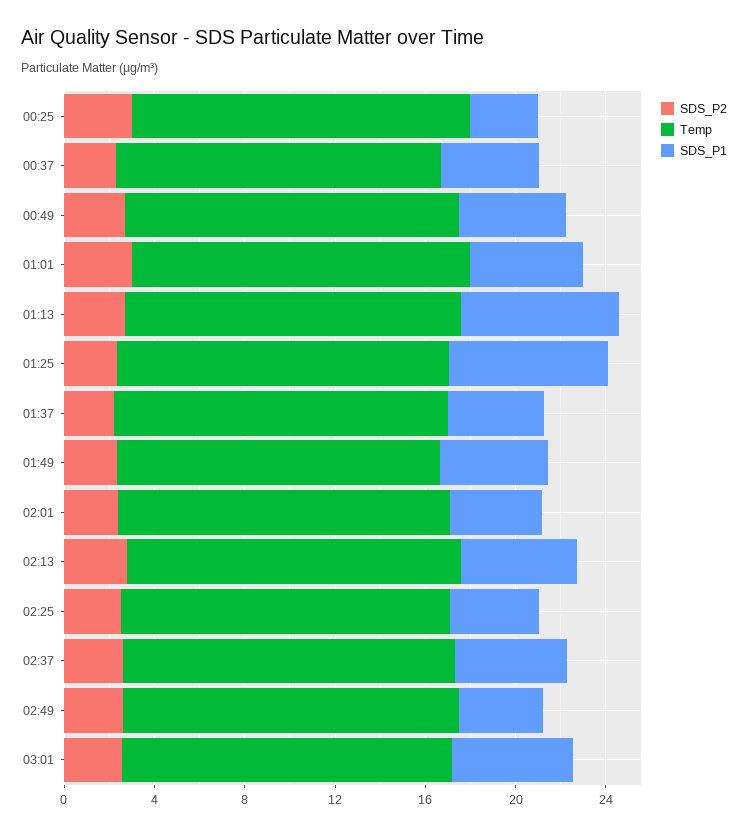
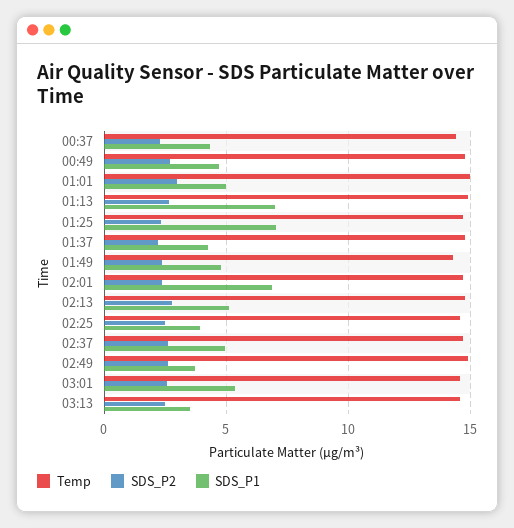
SDS_P2, 00:25: 3 -> none
Temp, 00:25: 15 -> none
SDS_P1, 00:25: 3 -> none
SDS_P1, 02:01: 4 -> 7
Temp, 03:13: none -> 14.5
SDS_P2, 03:13: none -> 2.5
SDS_P1, 03:13: none -> 3.5

